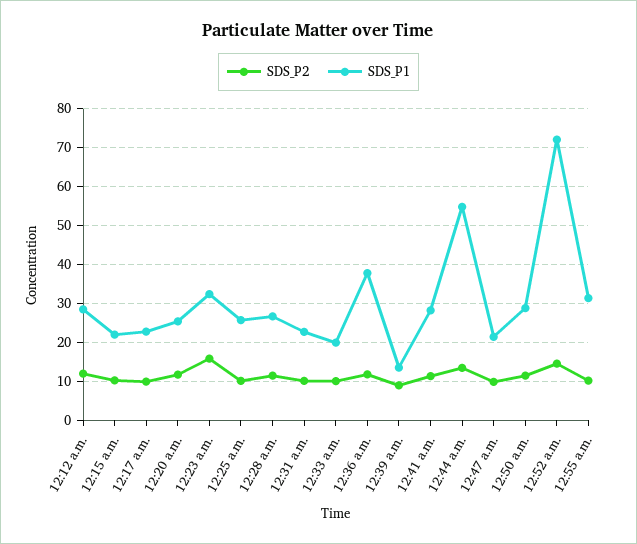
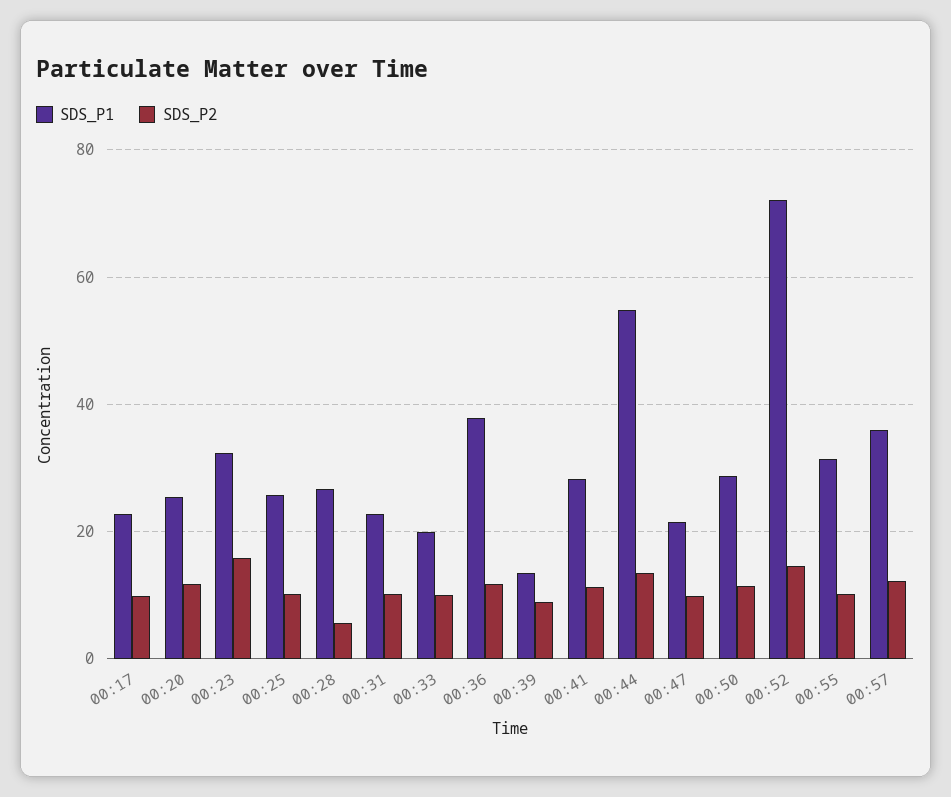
SDS_P2, 12:12 a.m.: 12 -> none
SDS_P1, 12:12 a.m.: 28 -> none
SDS_P2, 12:15 a.m.: 10 -> none
SDS_P1, 12:15 a.m.: 22 -> none
SDS_P2, 12:28 a.m.: 12 -> 6
SDS_P1, 00:57: none -> 36
SDS_P2, 00:57: none -> 12

